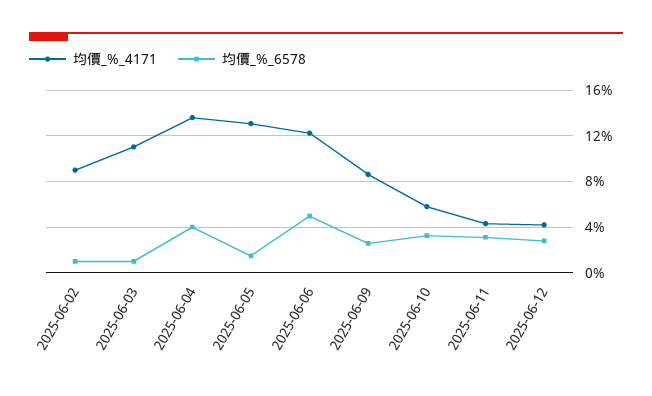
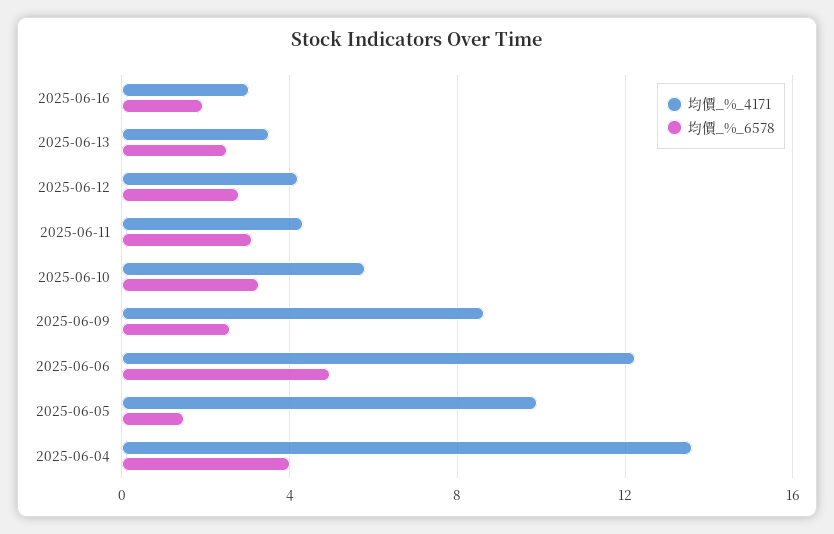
均價_%_4171, 2025-06-02: 9 -> none
均價_%_6578, 2025-06-02: 1 -> none
均價_%_4171, 2025-06-03: 11 -> none
均價_%_6578, 2025-06-03: 1 -> none
均價_%_4171, 2025-06-05: 13 -> 10
均價_%_4171, 2025-06-16: none -> 3
均價_%_6578, 2025-06-16: none -> 2
均價_%_4171, 2025-06-13: none -> 3.5
均價_%_6578, 2025-06-13: none -> 2.5

